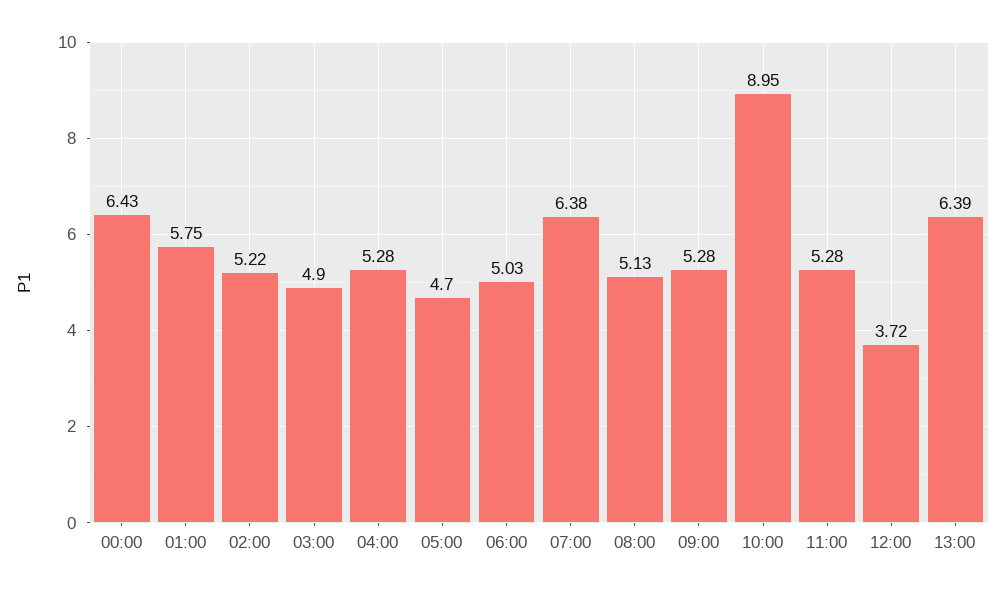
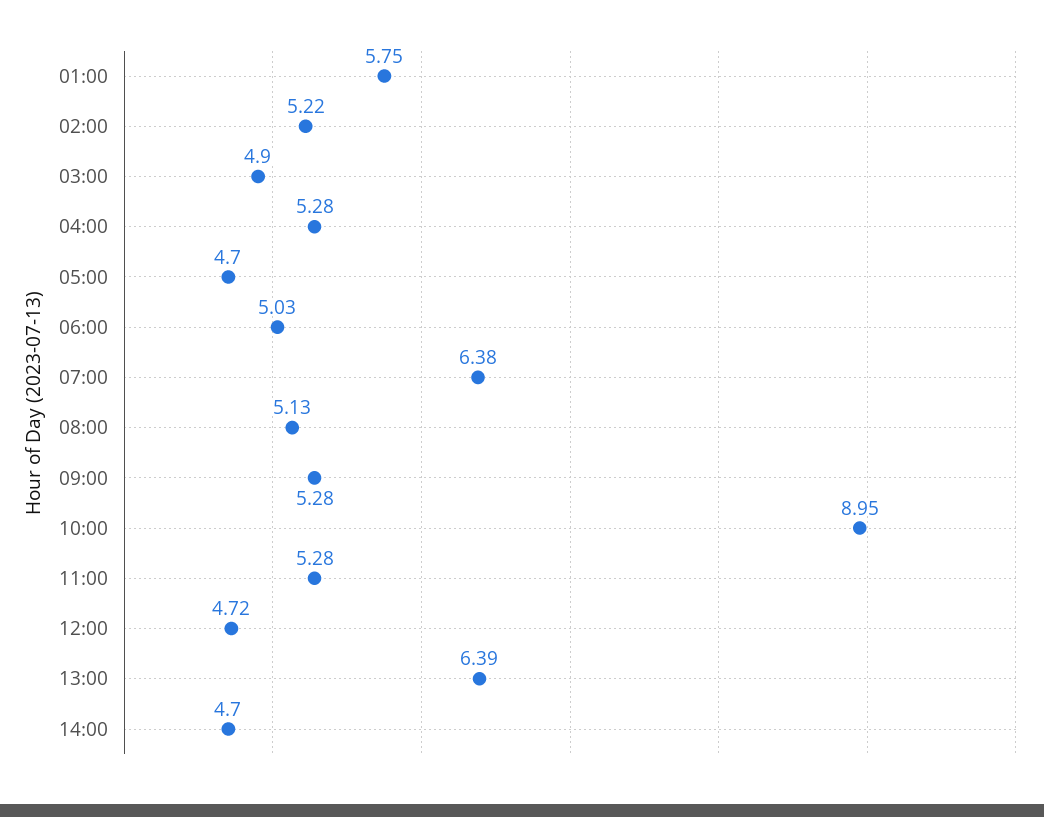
00:00: 6.43 -> none
12:00: 3.72 -> 4.72
14:00: none -> 4.7

